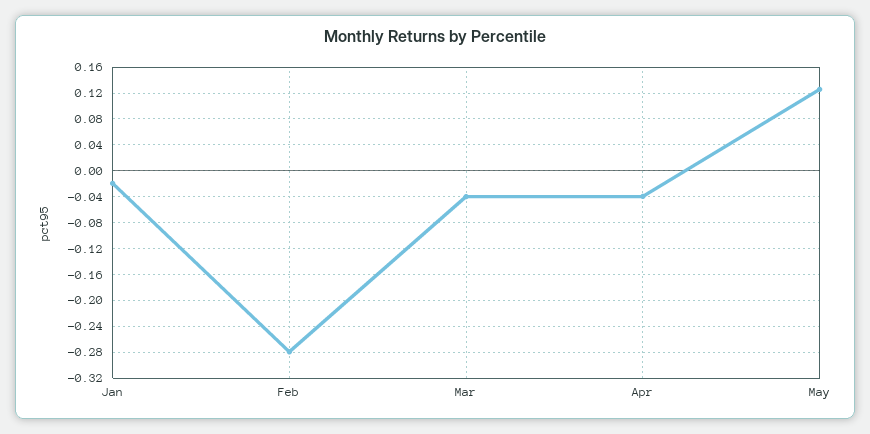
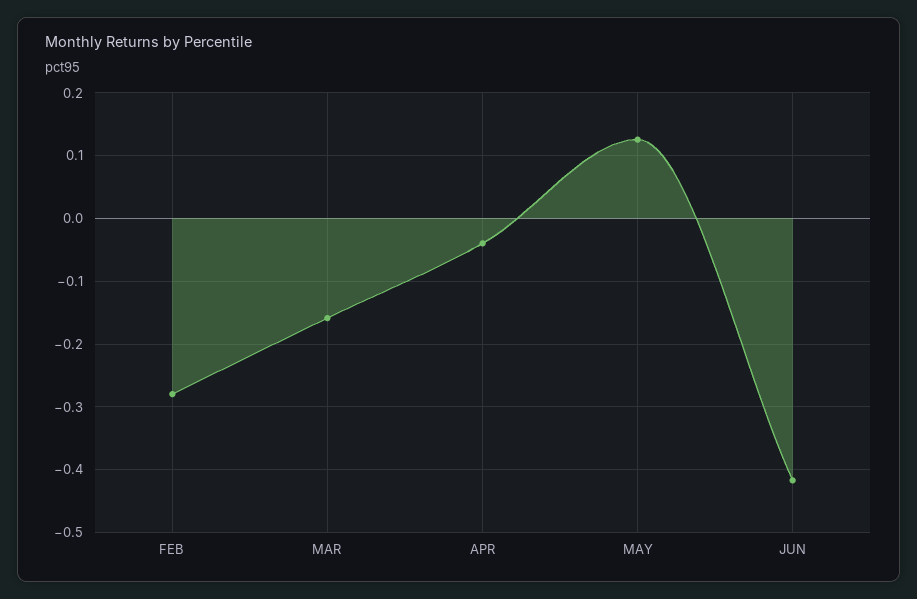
Jan: -0.02 -> none
Mar: -0.04 -> -0.16
JUN: none -> -0.42

